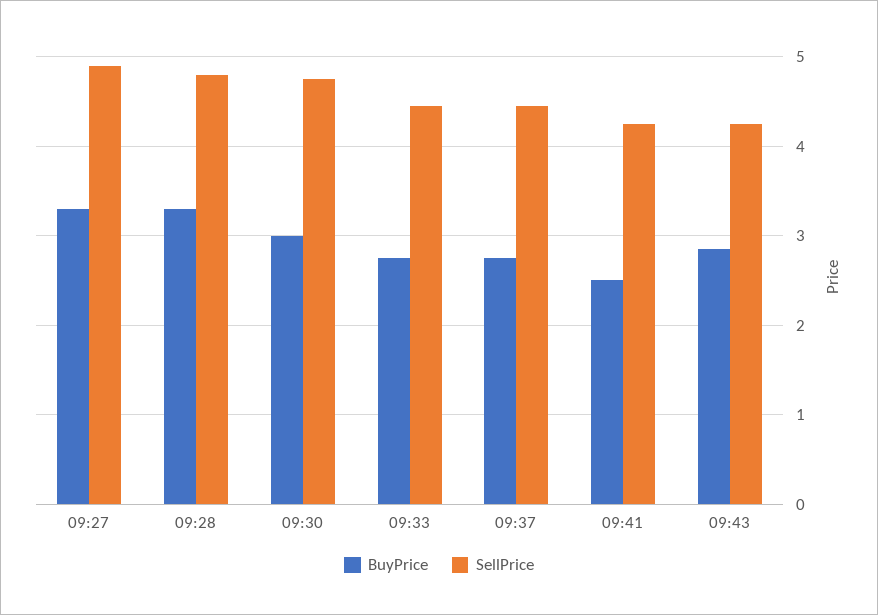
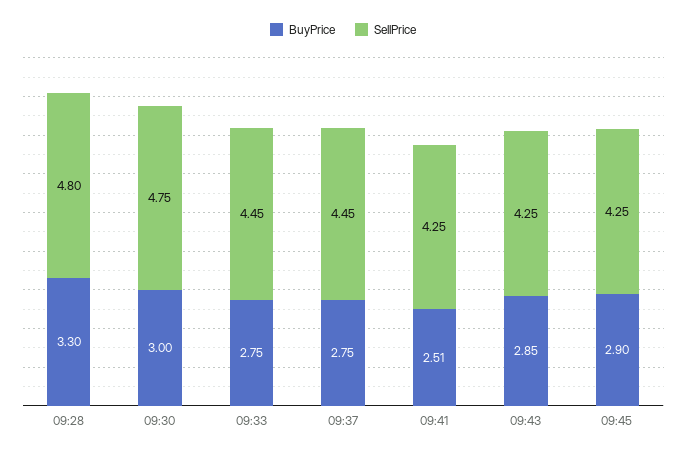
BuyPrice, 09:27: 3.3 -> none
SellPrice, 09:27: 4.9 -> none
BuyPrice, 09:45: none -> 2.9
SellPrice, 09:45: none -> 4.25

